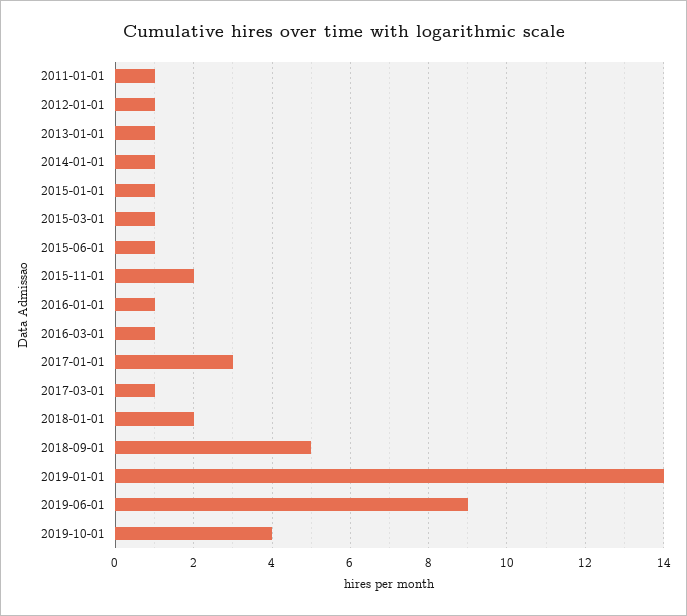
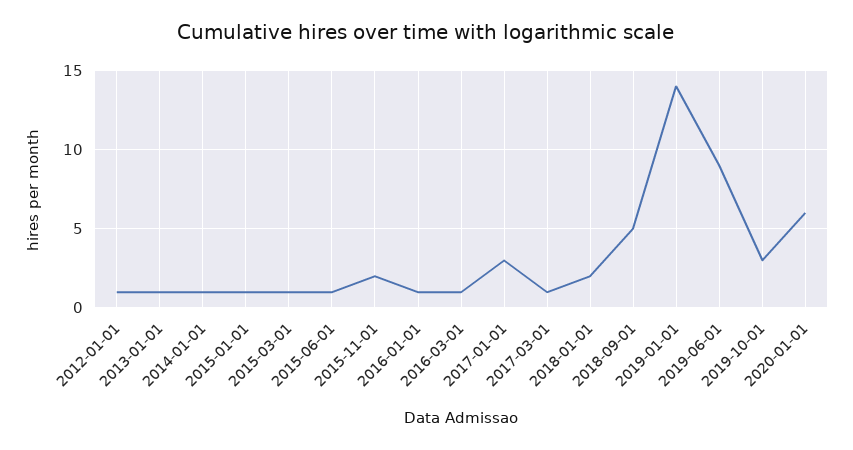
2011-01-01: 1 -> none
2019-10-01: 4 -> 3
2020-01-01: none -> 6

